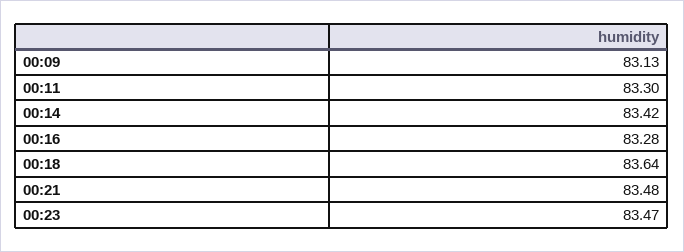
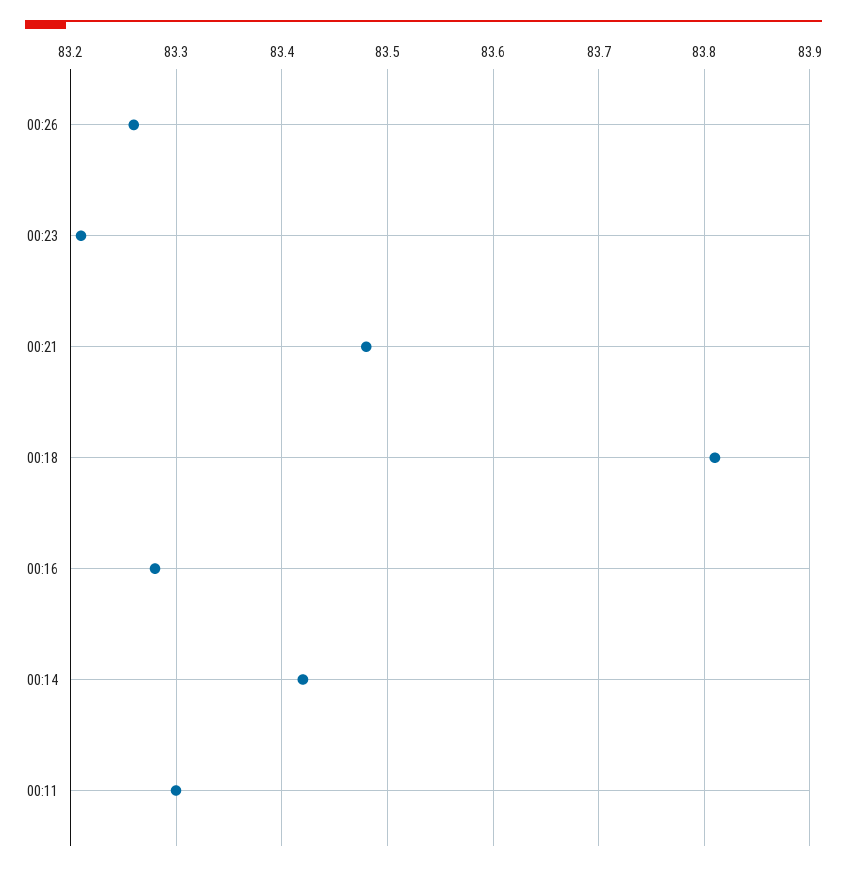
00:09: 83.13 -> none
00:18: 83.64 -> 83.81
00:23: 83.47 -> 83.21
00:26: none -> 83.26

